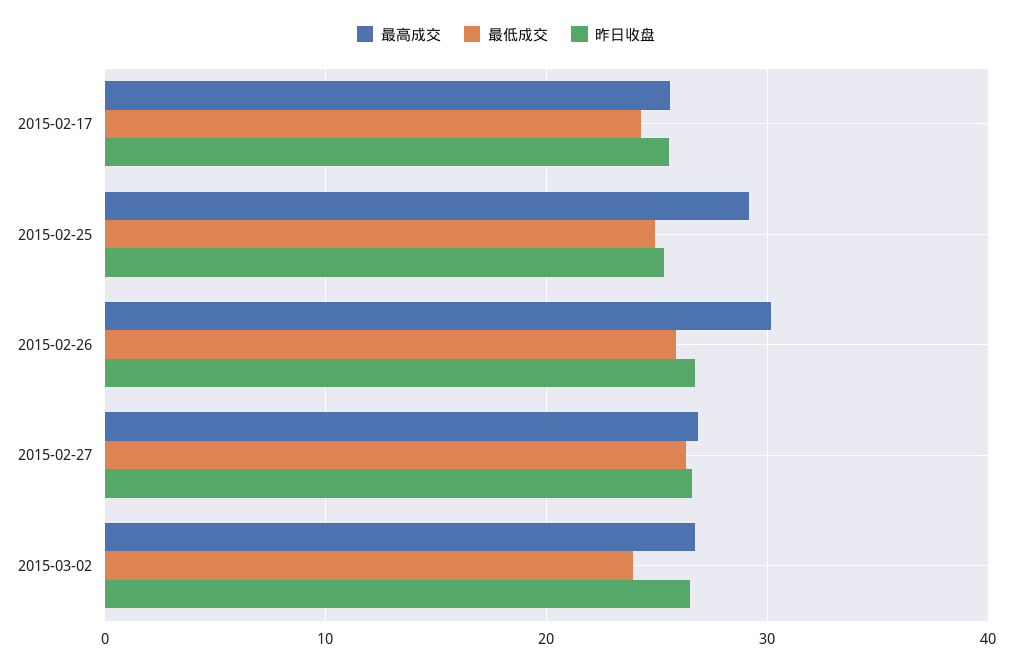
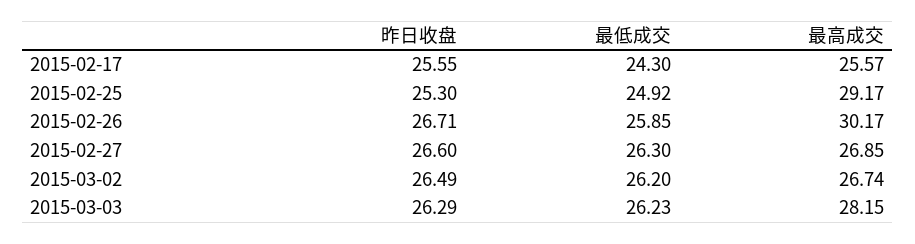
最低成交, 2015-03-02: 24 -> 26.2
昨日收盘, 2015-03-03: none -> 26.29
最低成交, 2015-03-03: none -> 26.23
最高成交, 2015-03-03: none -> 28.15

